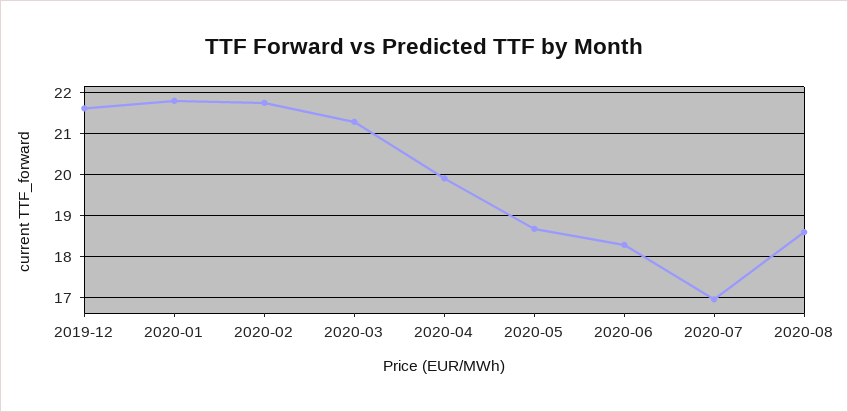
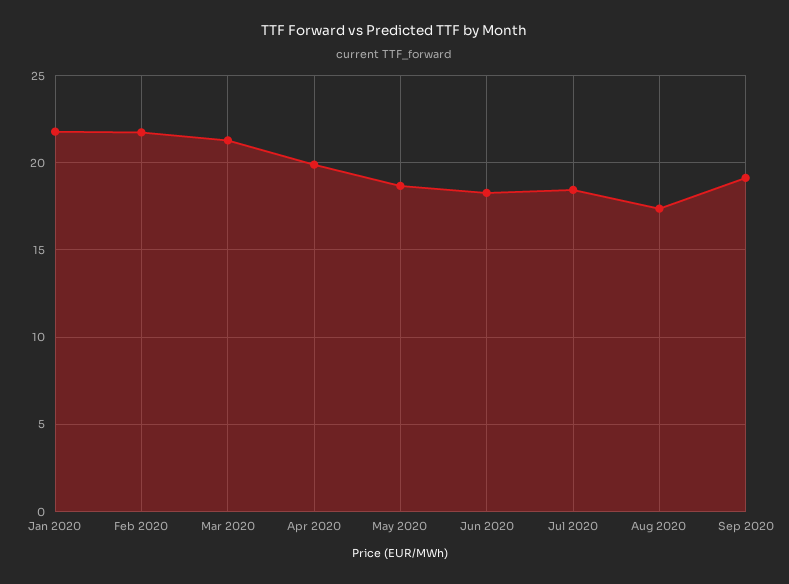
2019-12: 21.6 -> none
2020-07: 17 -> 18.5
2020-08: 18.6 -> 17.5
Sep 2020: none -> 19

